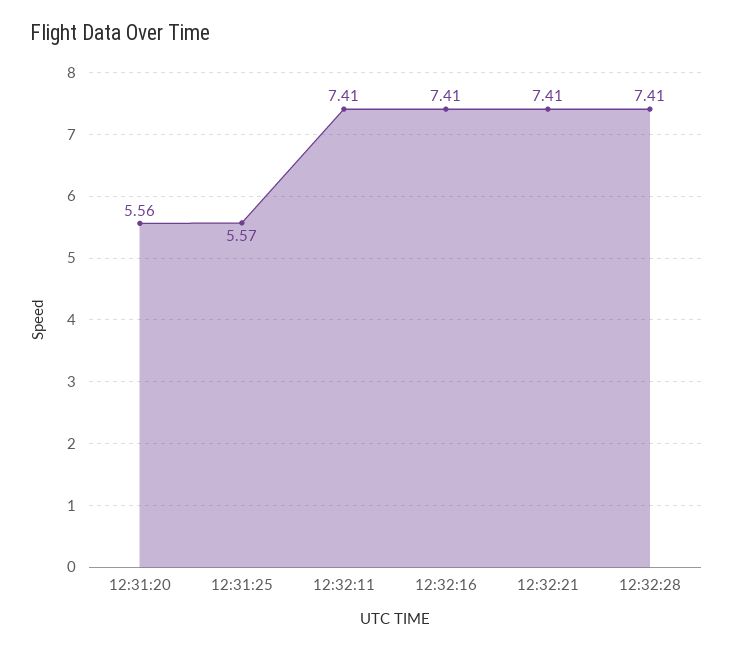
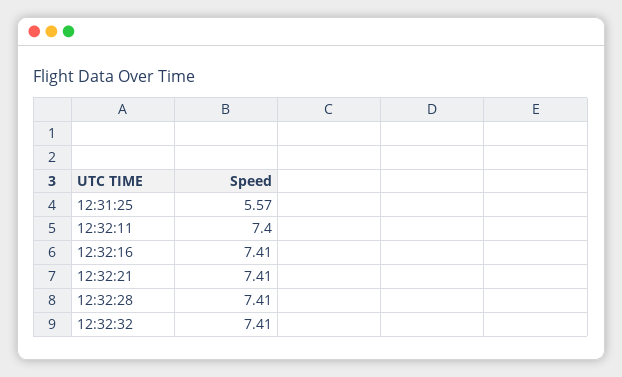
12:31:20: 5.56 -> none
12:32:11: 7.41 -> 7.4
12:32:32: none -> 7.41

